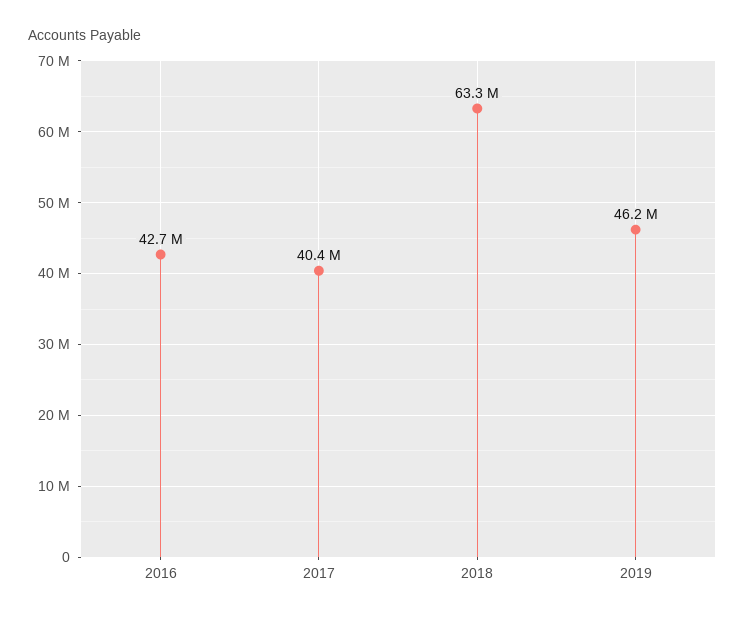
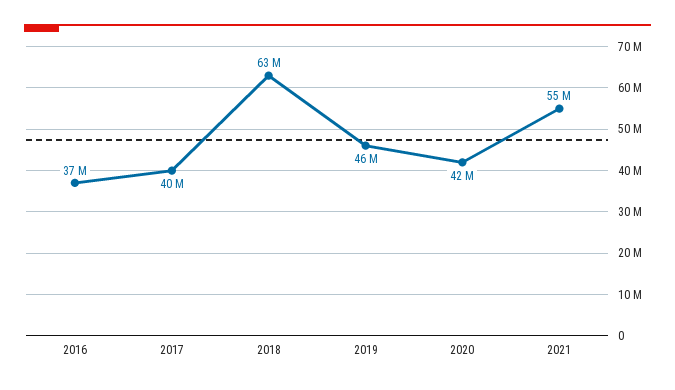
2016: 42700000 -> 37000000
2020: none -> 42000000
2021: none -> 55000000

